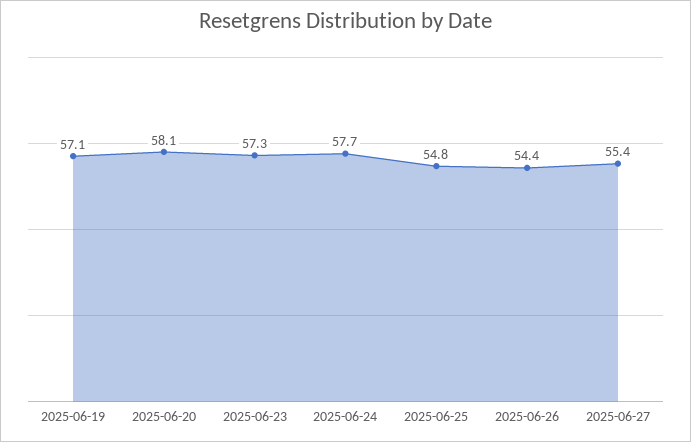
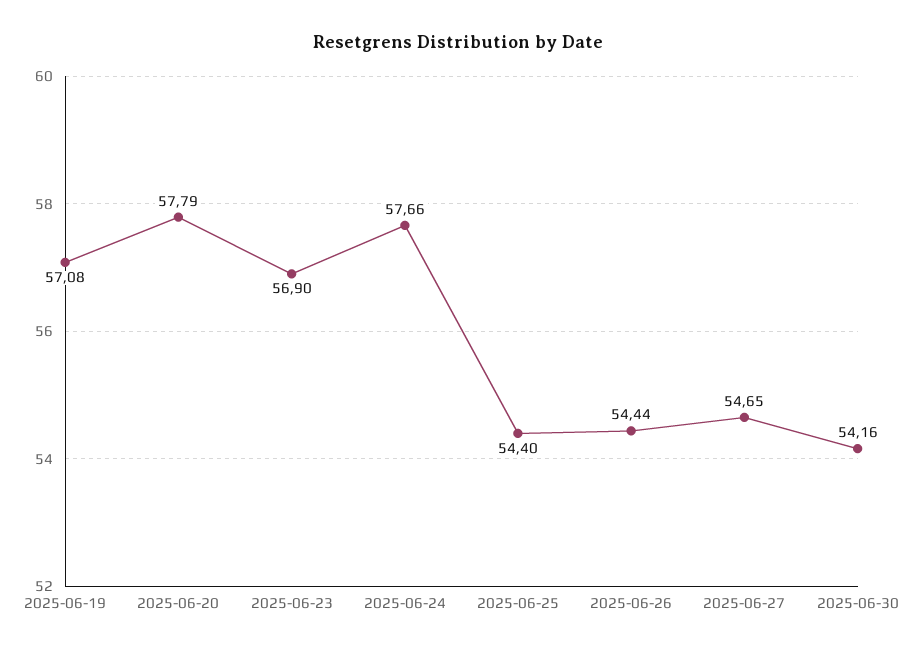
2025-06-20: 58.1 -> 57.79
2025-06-23: 57.3 -> 56.9
2025-06-25: 54.8 -> 54.4
2025-06-27: 55.4 -> 54.65
2025-06-30: none -> 54.16

